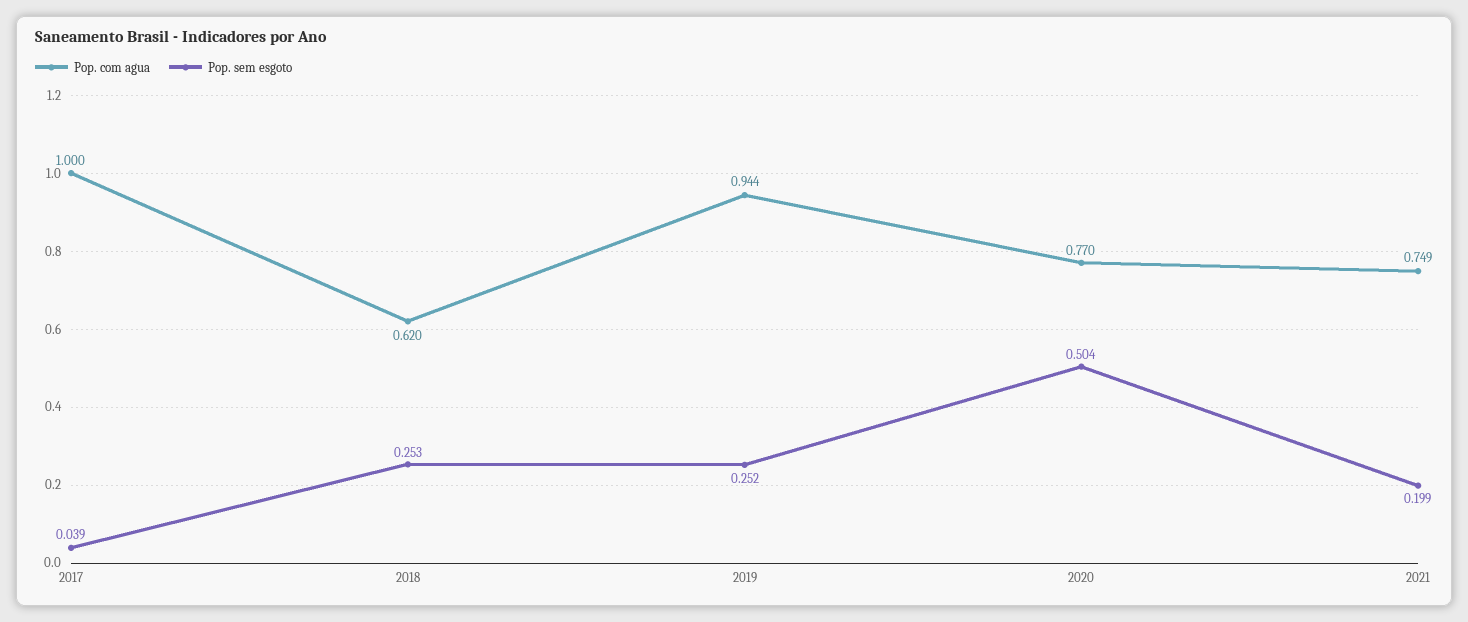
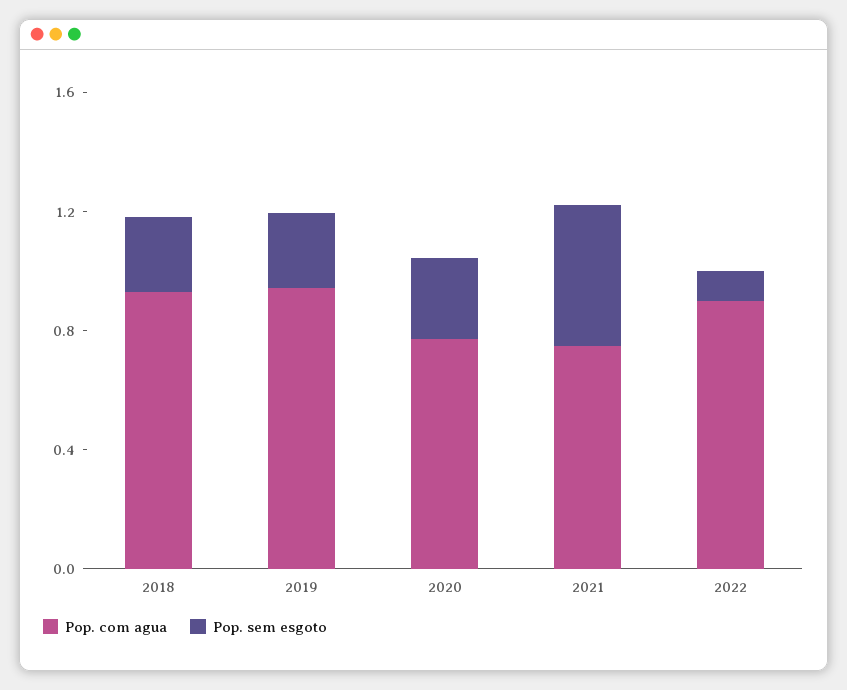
Pop. com agua, 2017: 1 -> none
Pop. sem esgoto, 2017: 0.039 -> none
Pop. com agua, 2018: 0.62 -> 0.9
Pop. sem esgoto, 2020: 0.504 -> 0.3
Pop. sem esgoto, 2021: 0.199 -> 0.5
Pop. com agua, 2022: none -> 0.9
Pop. sem esgoto, 2022: none -> 0.1

